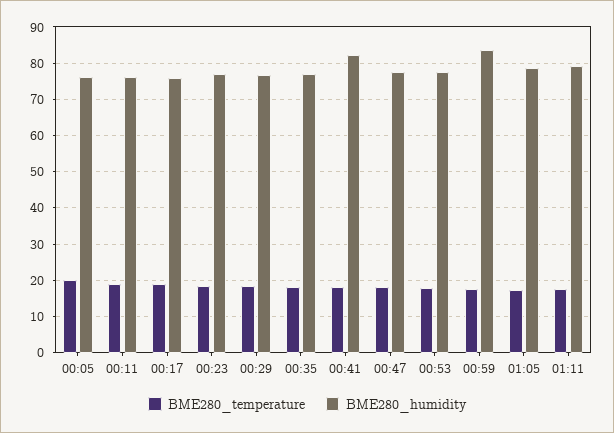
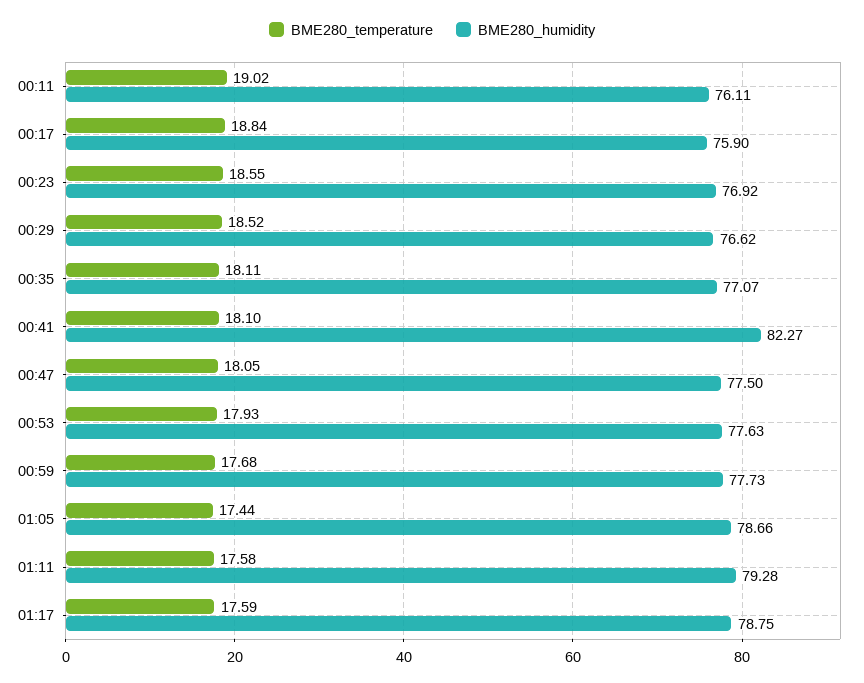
BME280_temperature, 00:05: 20 -> none
BME280_humidity, 00:05: 76 -> none
BME280_humidity, 00:59: 84 -> 77.73
BME280_temperature, 01:17: none -> 17.59
BME280_humidity, 01:17: none -> 78.75

